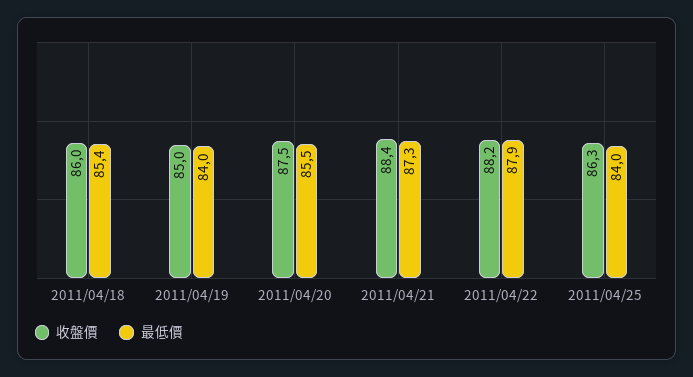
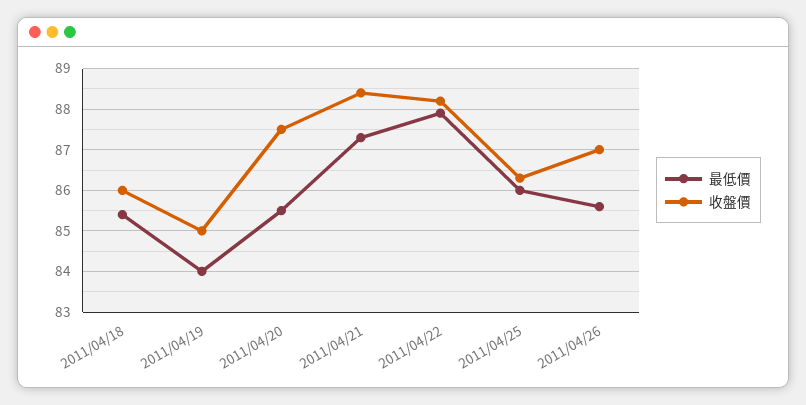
最低價, 2011/04/25: 84 -> 86
最低價, 2011/04/26: none -> 85.5
收盤價, 2011/04/26: none -> 87

